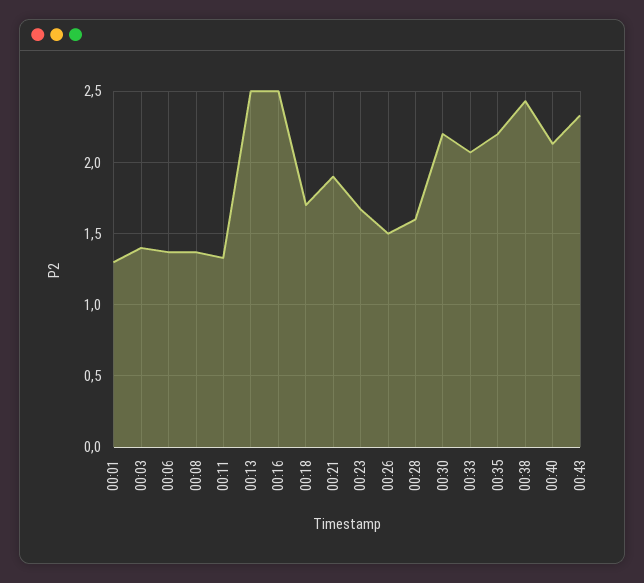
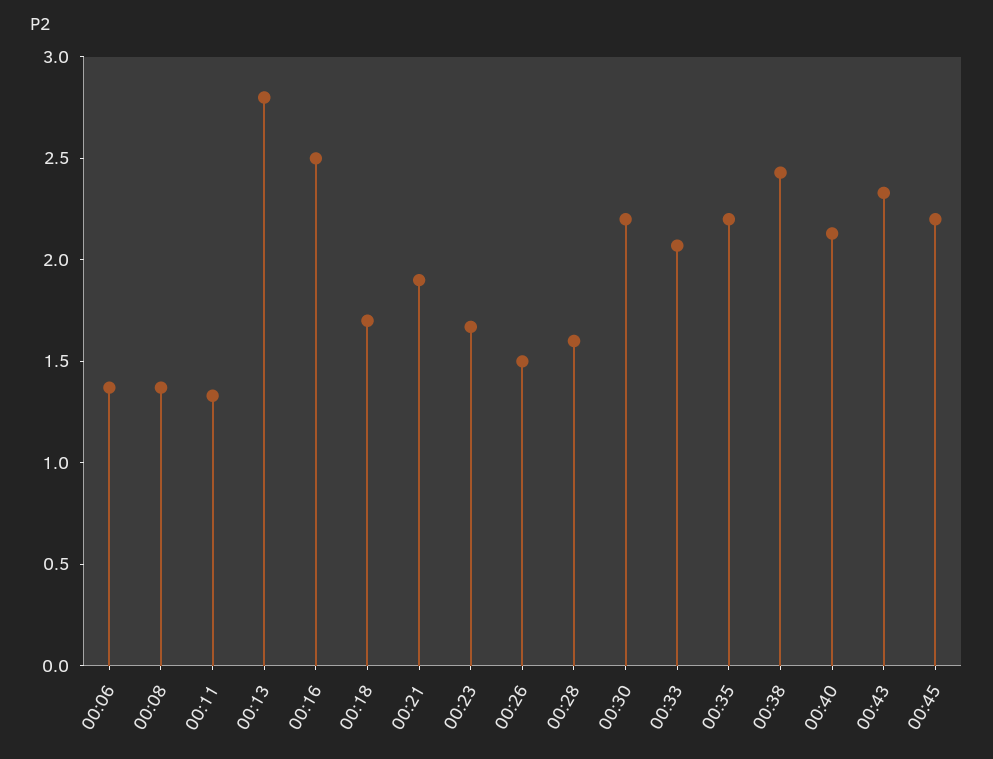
00:01: 1.3 -> none
00:03: 1.4 -> none
00:13: 2.5 -> 2.8
00:45: none -> 2.2

